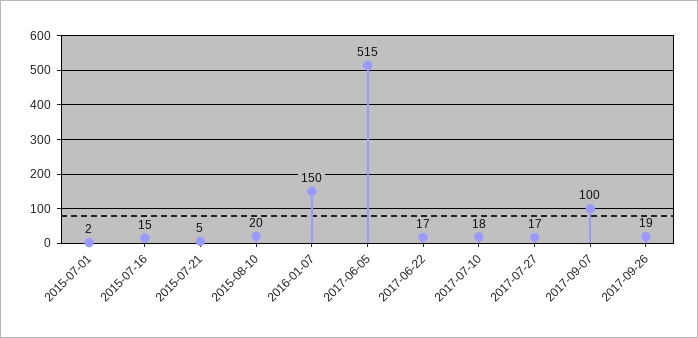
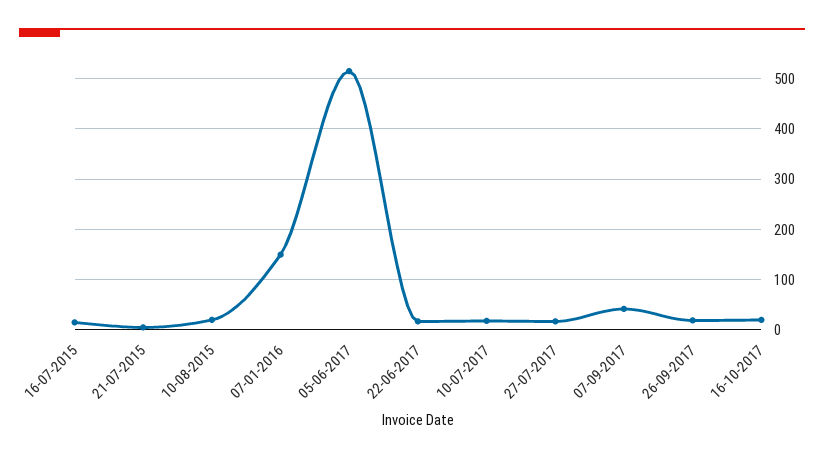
2015-07-01: 2 -> none
2017-09-07: 100 -> 40
16-10-2017: none -> 20

